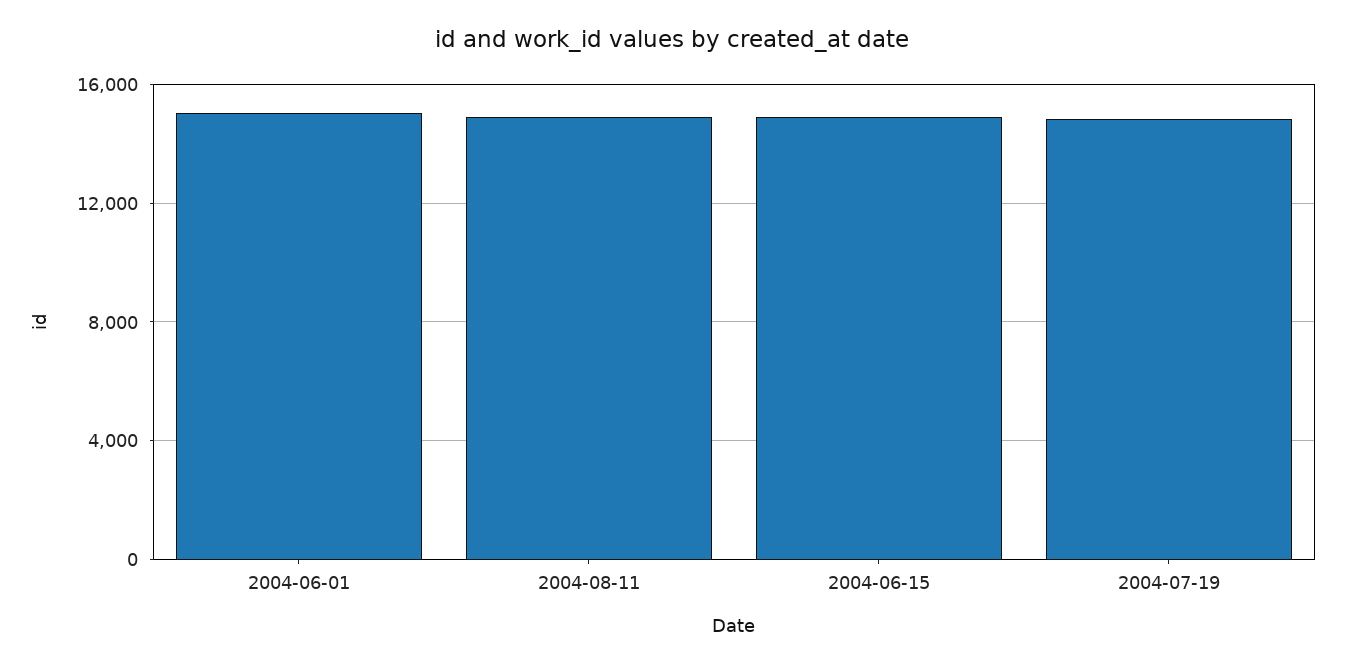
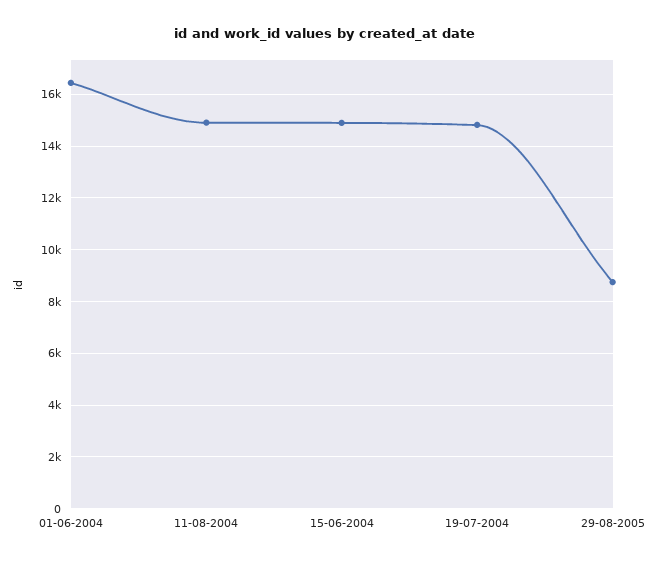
2004-06-01: 15000 -> 16500
29-08-2005: none -> 8750

